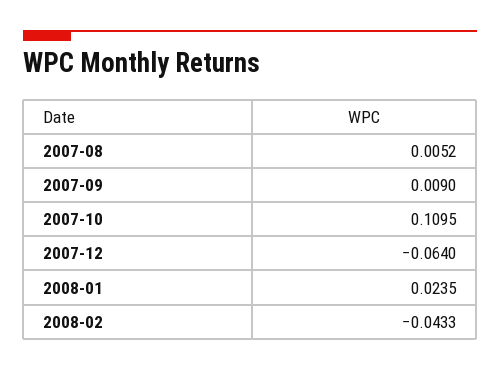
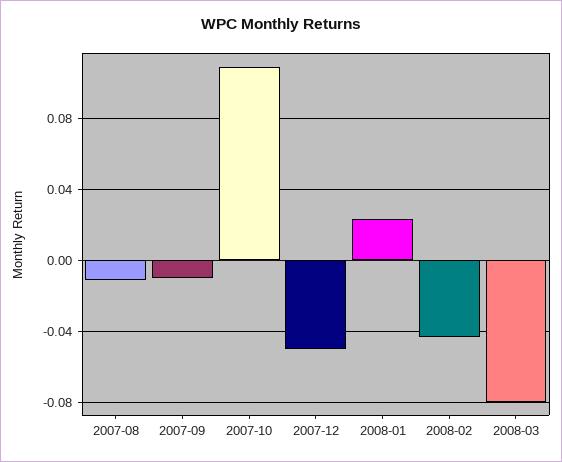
2007-08: 0.0052 -> -0.01
2007-09: 0.009 -> -0.01
2007-12: -0.064 -> -0.05
2008-03: none -> -0.08

